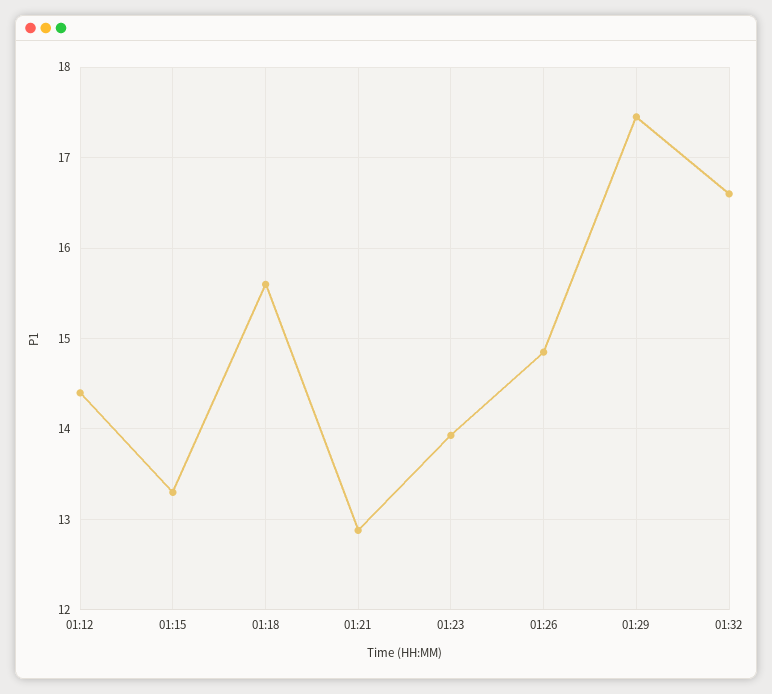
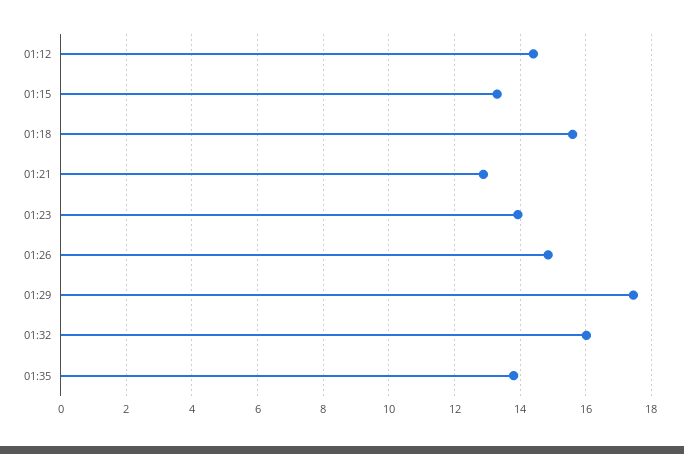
01:32: 16.6 -> 16
01:35: none -> 13.8

